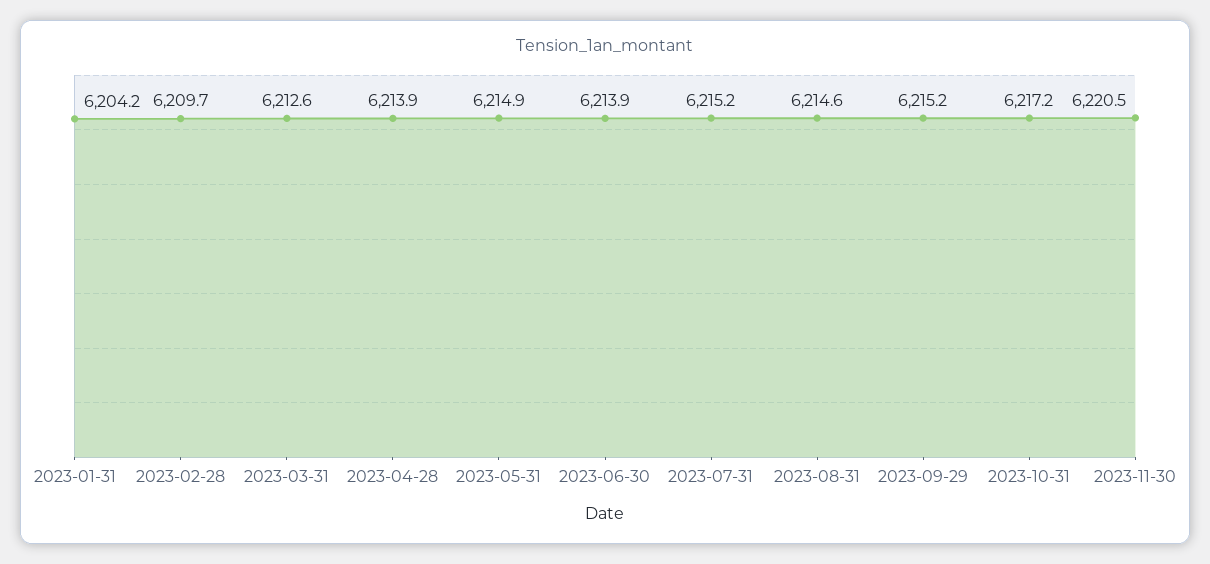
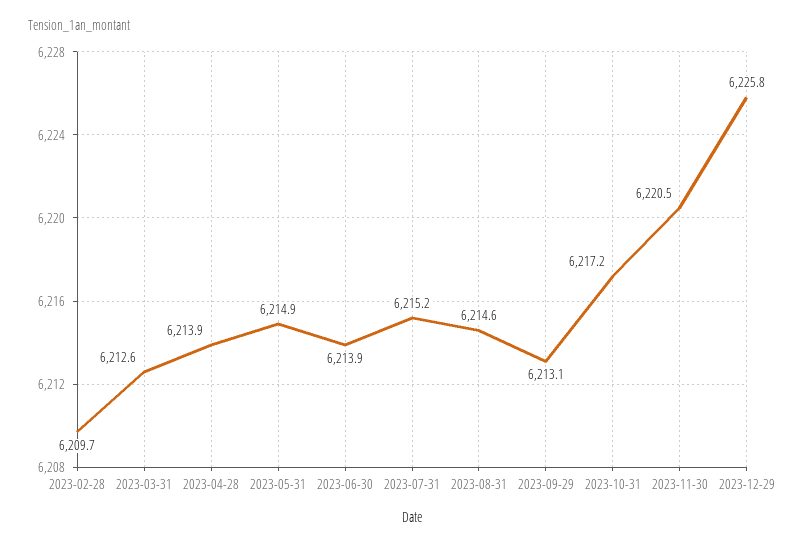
2023-01-31: 6204.2 -> none
2023-09-29: 6215.2 -> 6213.1
2023-12-29: none -> 6225.8

